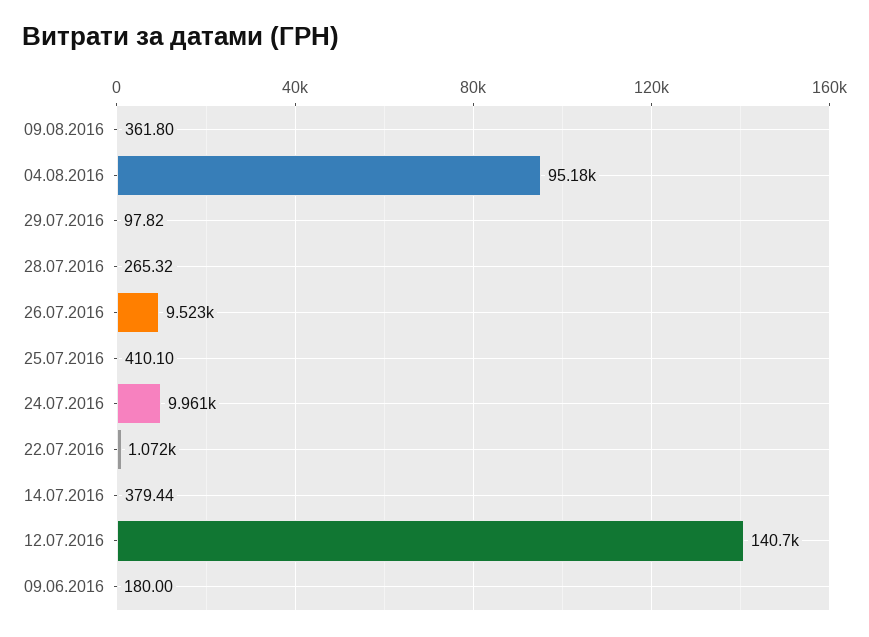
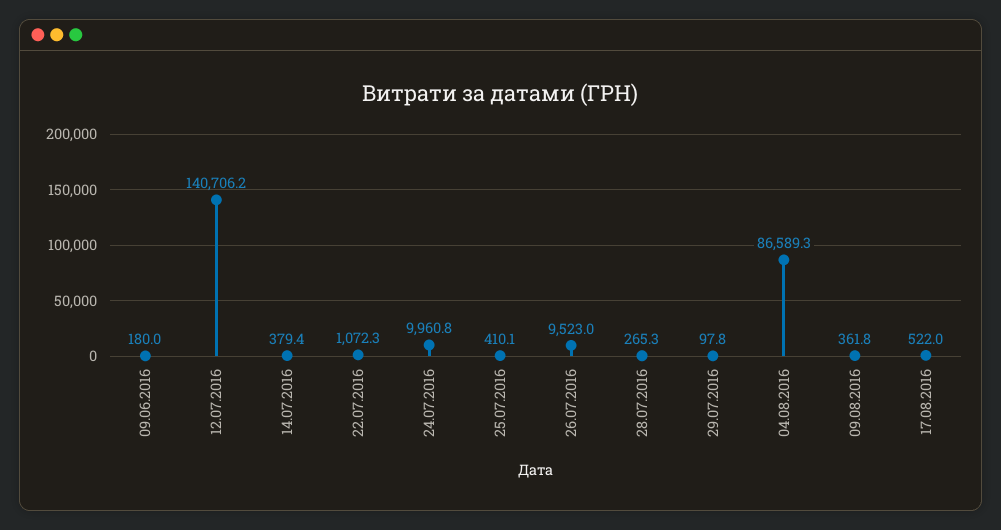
04.08.2016: 95180 -> 86589.3
17.08.2016: none -> 522

